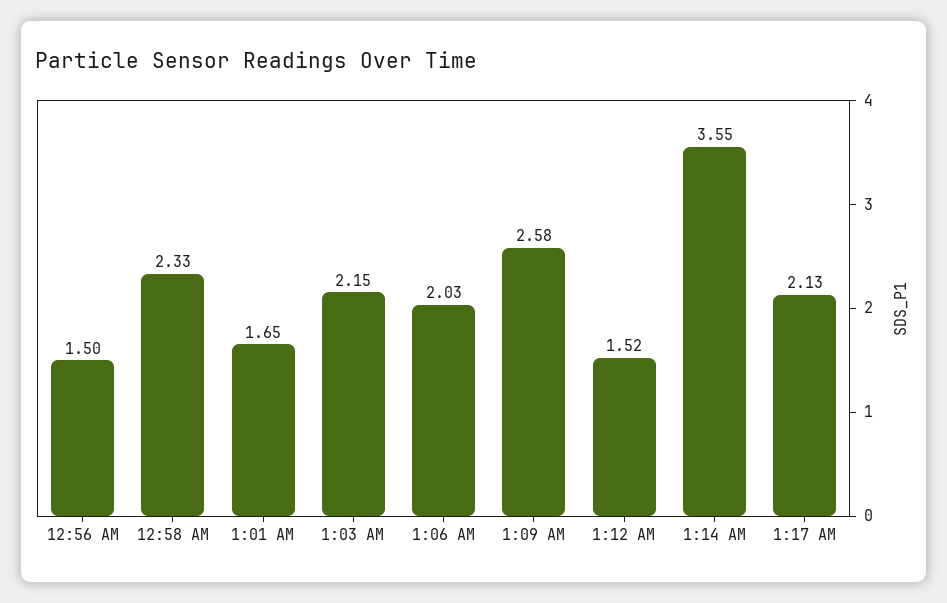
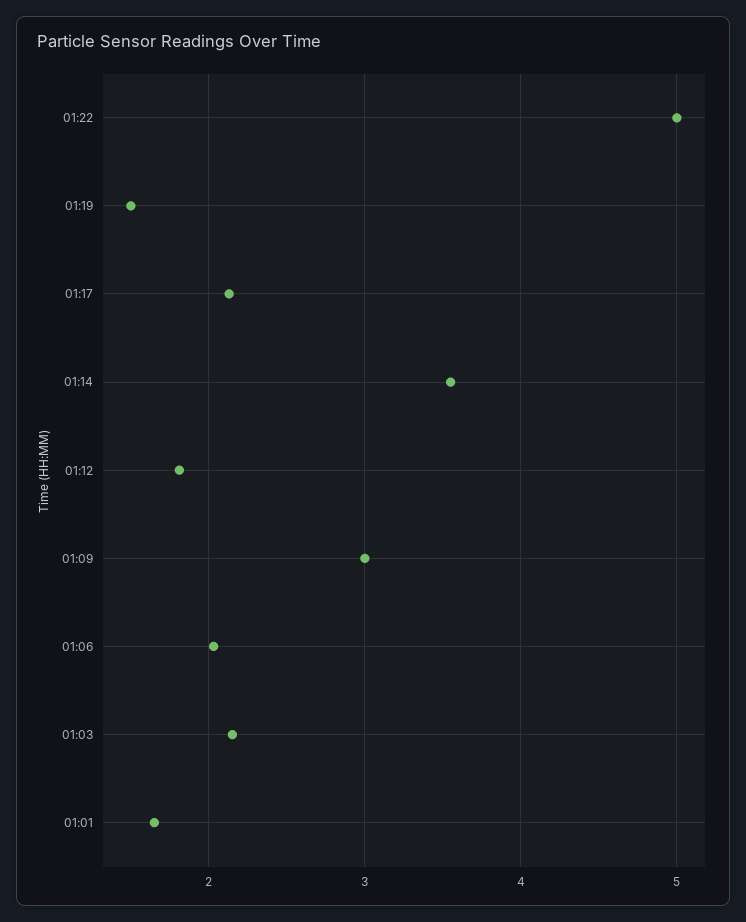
12:56 AM: 1.5 -> none
12:58 AM: 2.33 -> none
1:09 AM: 2.58 -> 3
1:12 AM: 1.52 -> 1.8
01:22: none -> 5
01:19: none -> 1.5

